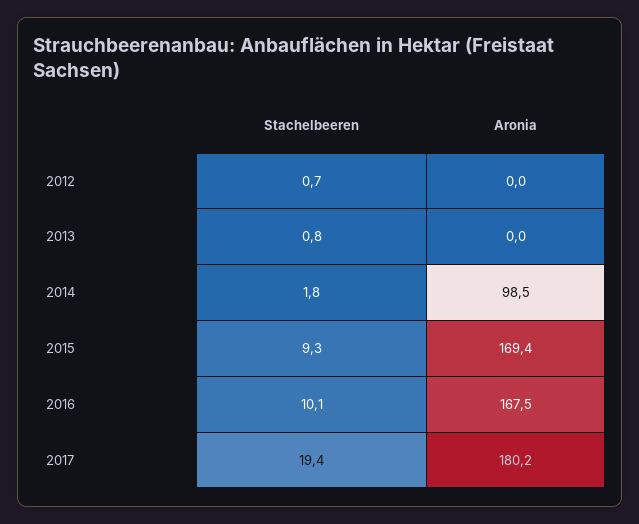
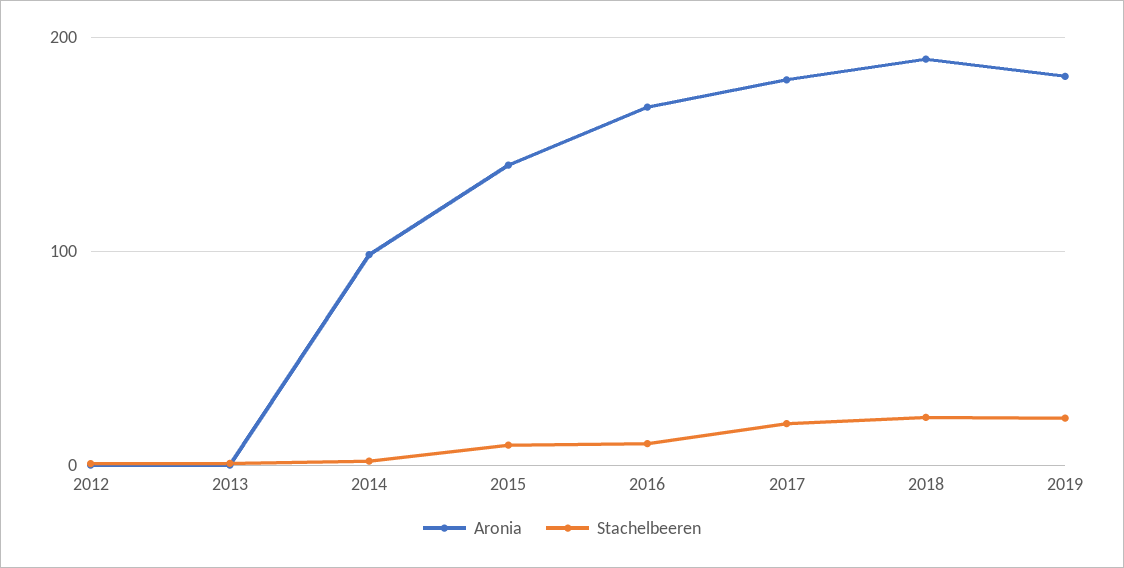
Aronia, 2015: 169.4 -> 140
Aronia, 2018: none -> 190
Stachelbeeren, 2018: none -> 20
Aronia, 2019: none -> 180
Stachelbeeren, 2019: none -> 20

